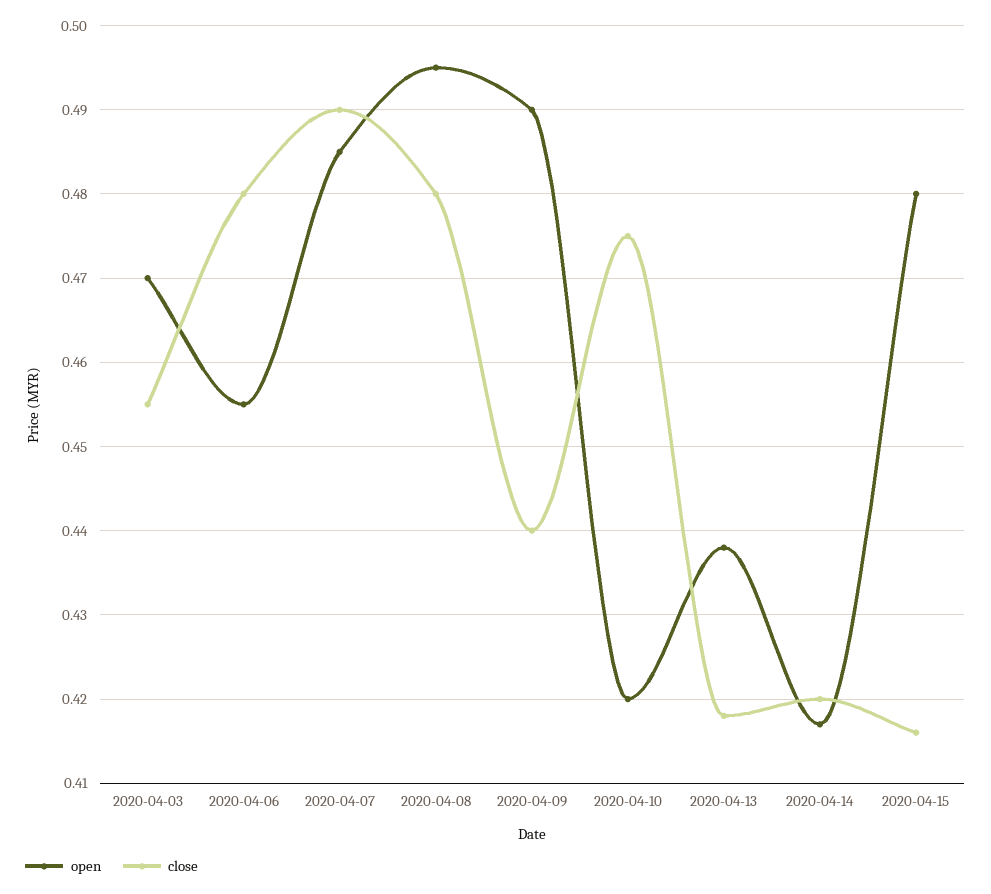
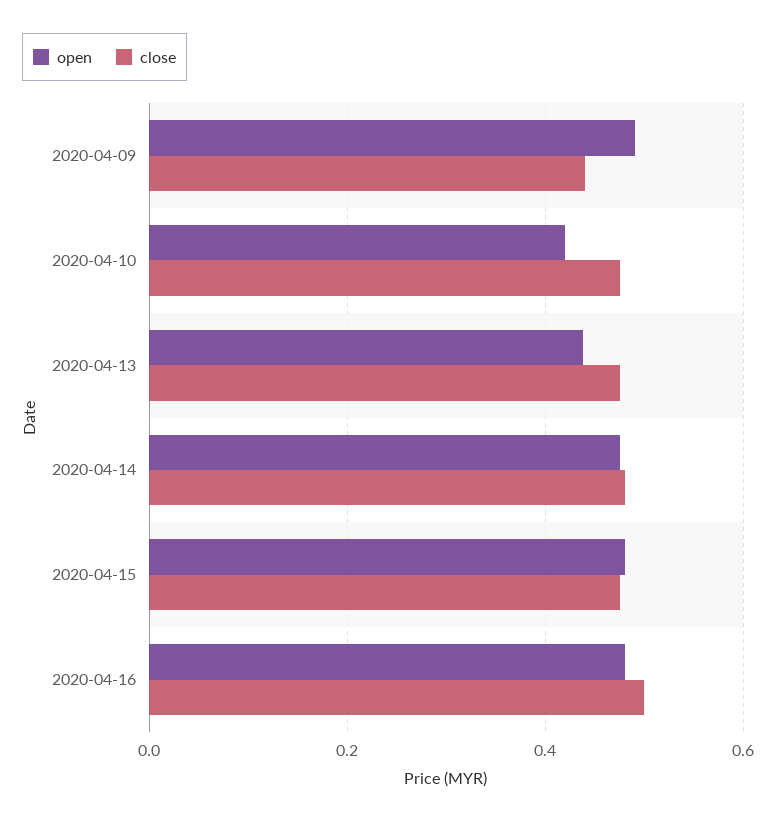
open, 2020-04-03: 0.47 -> none
close, 2020-04-03: 0.455 -> none
open, 2020-04-06: 0.455 -> none
close, 2020-04-06: 0.48 -> none
open, 2020-04-07: 0.485 -> none
close, 2020-04-07: 0.49 -> none
open, 2020-04-08: 0.495 -> none
close, 2020-04-08: 0.48 -> none
close, 2020-04-13: 0.418 -> 0.48
open, 2020-04-14: 0.417 -> 0.48
close, 2020-04-14: 0.42 -> 0.48
close, 2020-04-15: 0.416 -> 0.48
open, 2020-04-16: none -> 0.48
close, 2020-04-16: none -> 0.5

